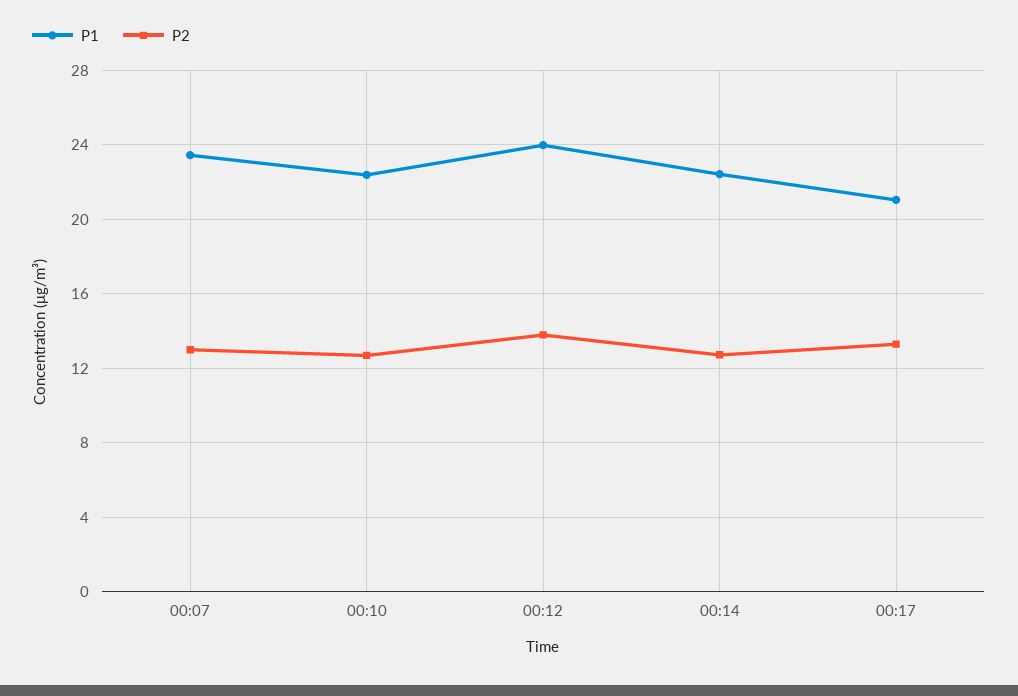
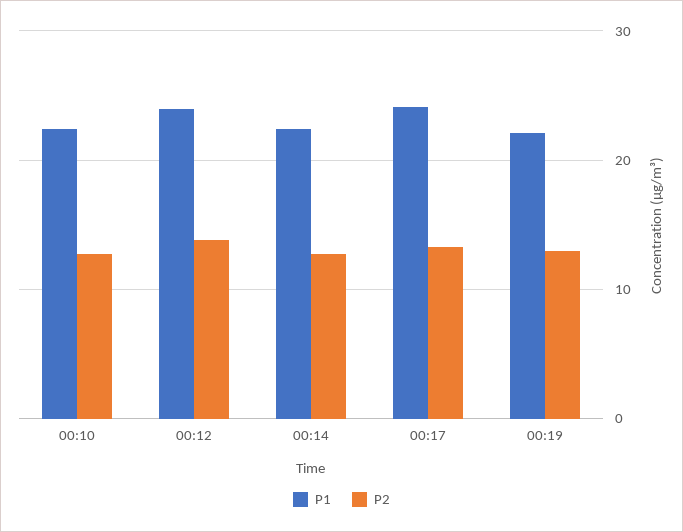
P1, 00:07: 23.5 -> none
P2, 00:07: 13 -> none
P1, 00:17: 21 -> 24
P1, 00:19: none -> 22
P2, 00:19: none -> 13

